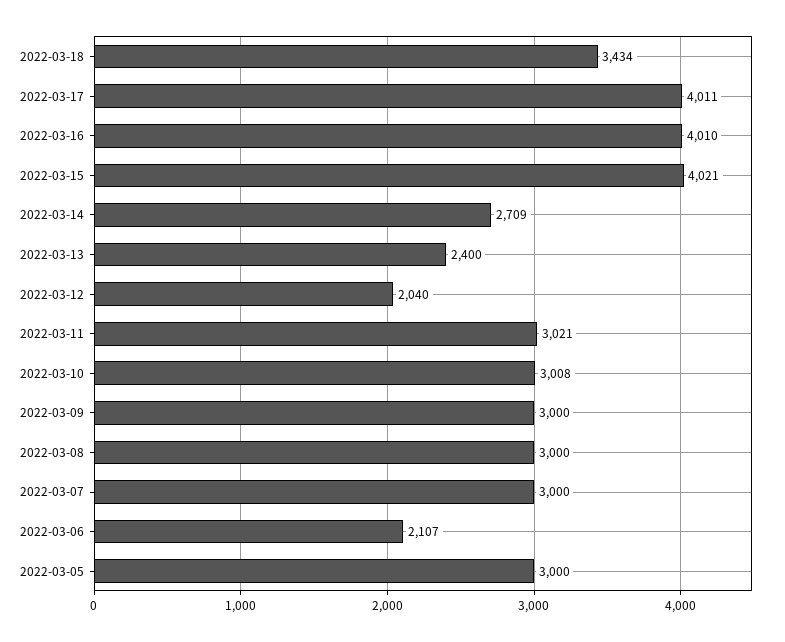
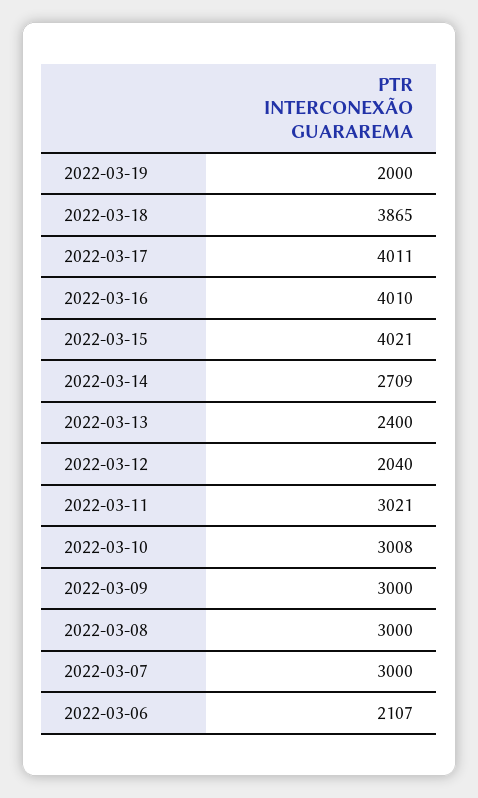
2022-03-18: 3434 -> 3865
2022-03-05: 3000 -> none
2022-03-19: none -> 2000

